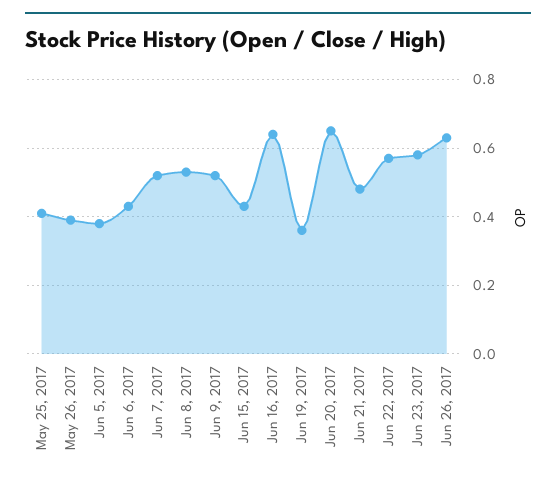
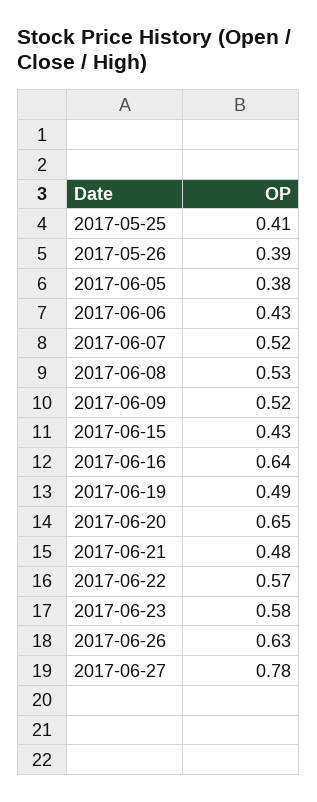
Jun 19, 2017: 0.35 -> 0.49
2017-06-27: none -> 0.78

